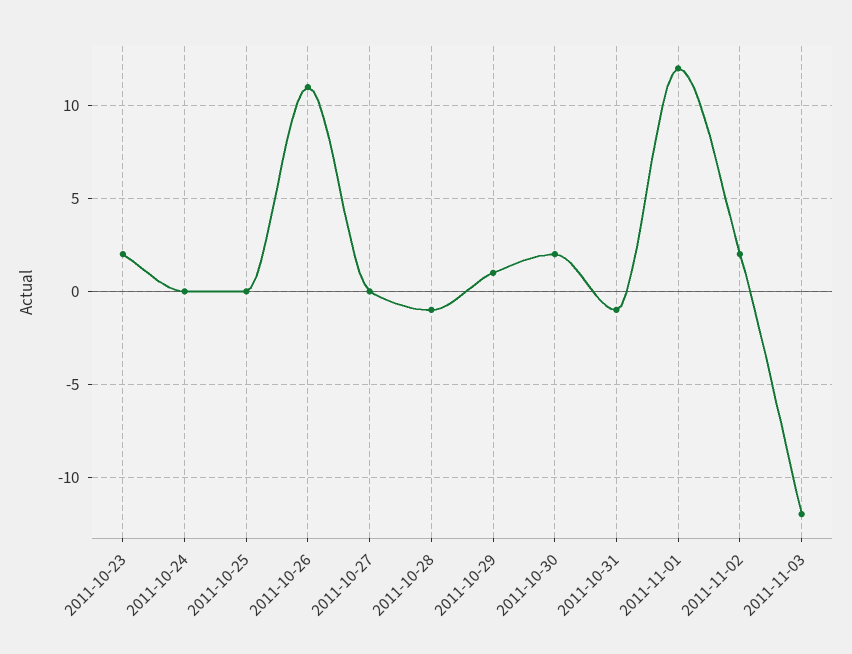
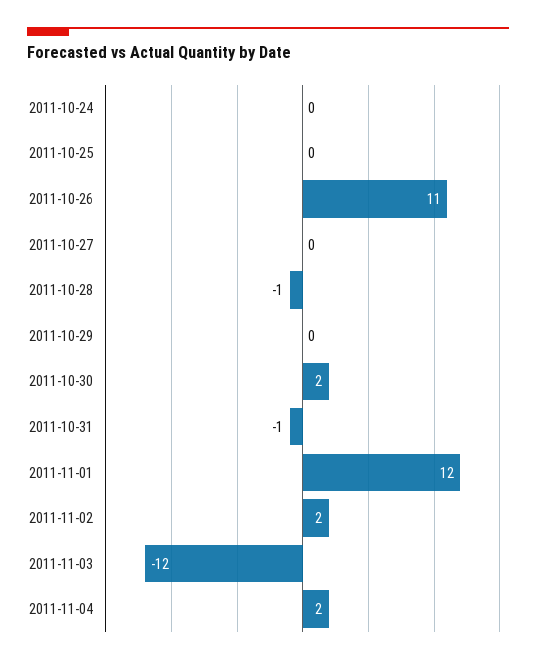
2011-10-23: 2 -> none
2011-10-29: 1 -> 0
2011-11-04: none -> 2

